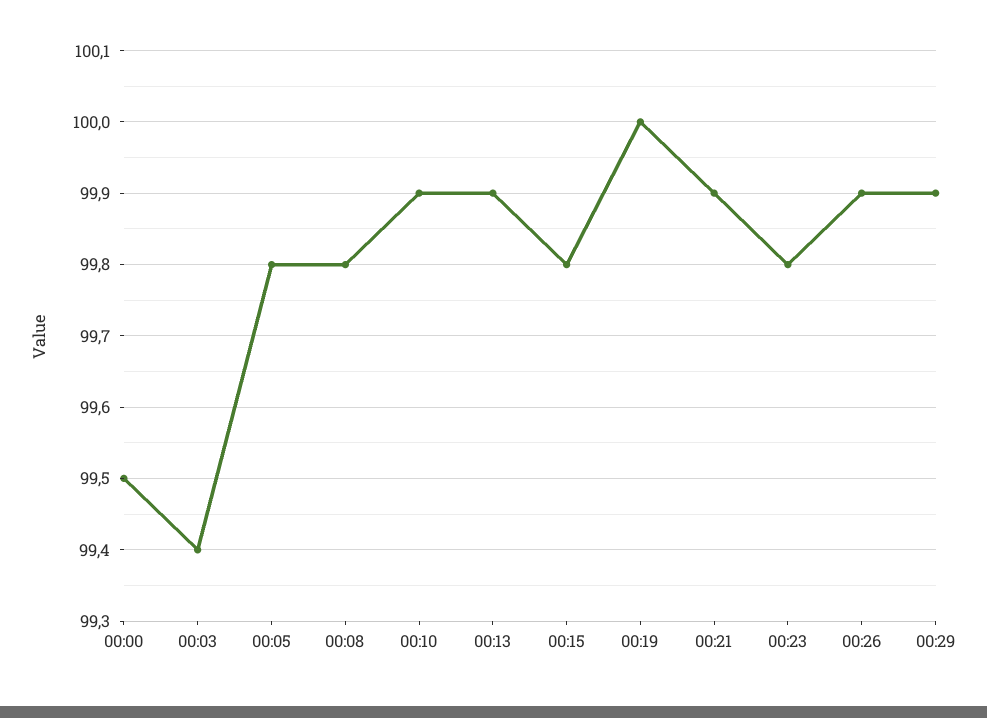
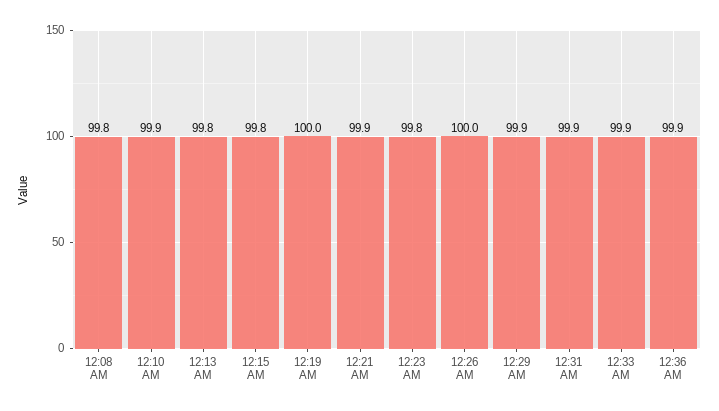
00:00: 99.5 -> none
00:03: 99.4 -> none
00:05: 99.8 -> none
00:13: 99.9 -> 99.8
00:26: 99.9 -> 100
12:31 AM: none -> 99.9
12:33 AM: none -> 99.9
12:36 AM: none -> 99.9

